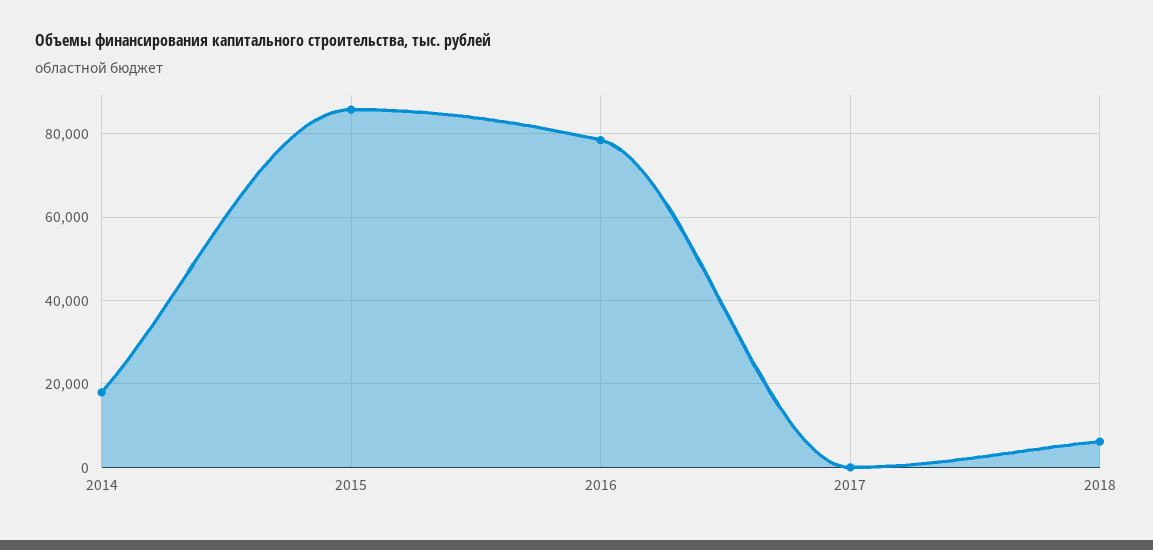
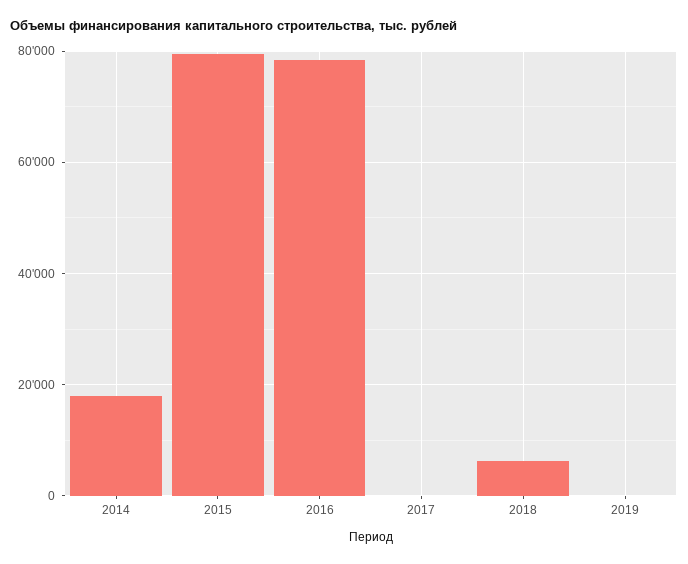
2015: 86000 -> 80000
2019: none -> 0

